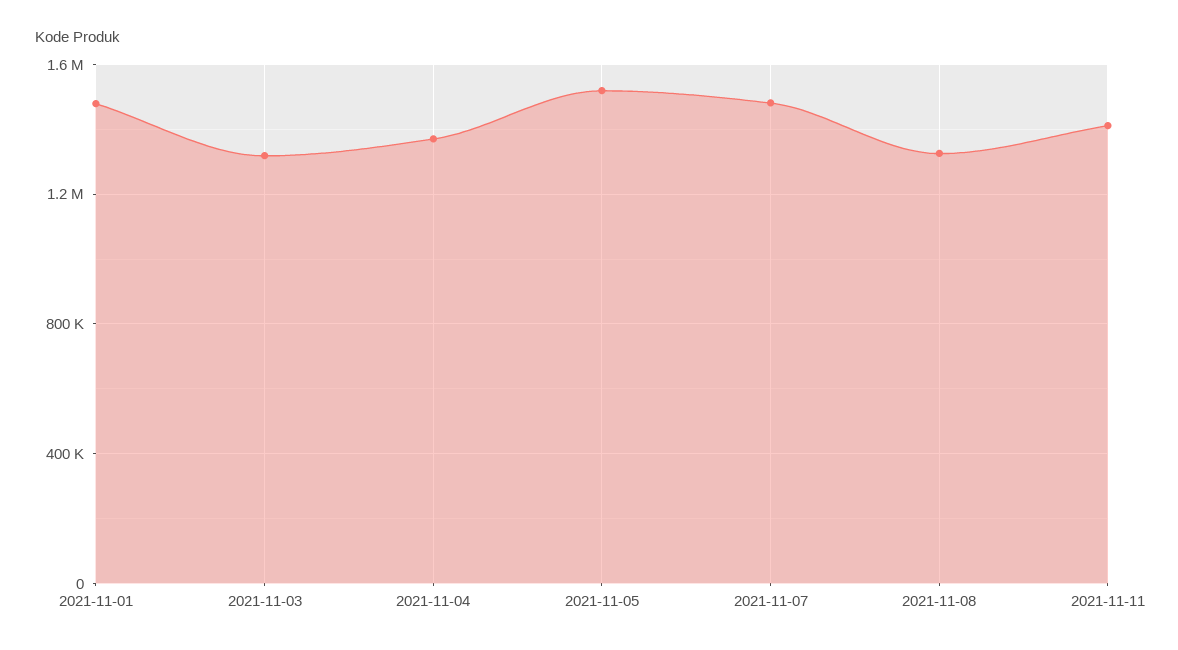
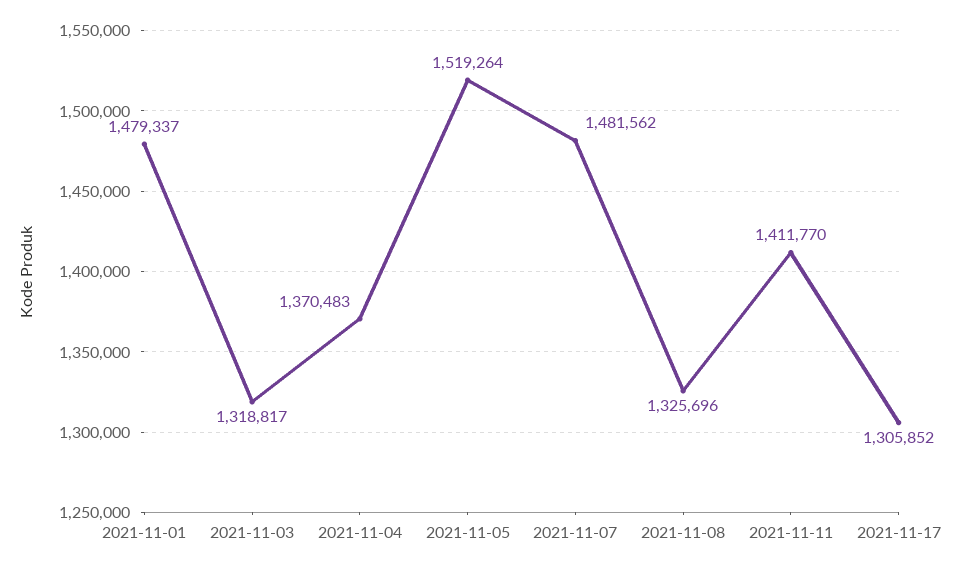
2021-11-17: none -> 1305852

